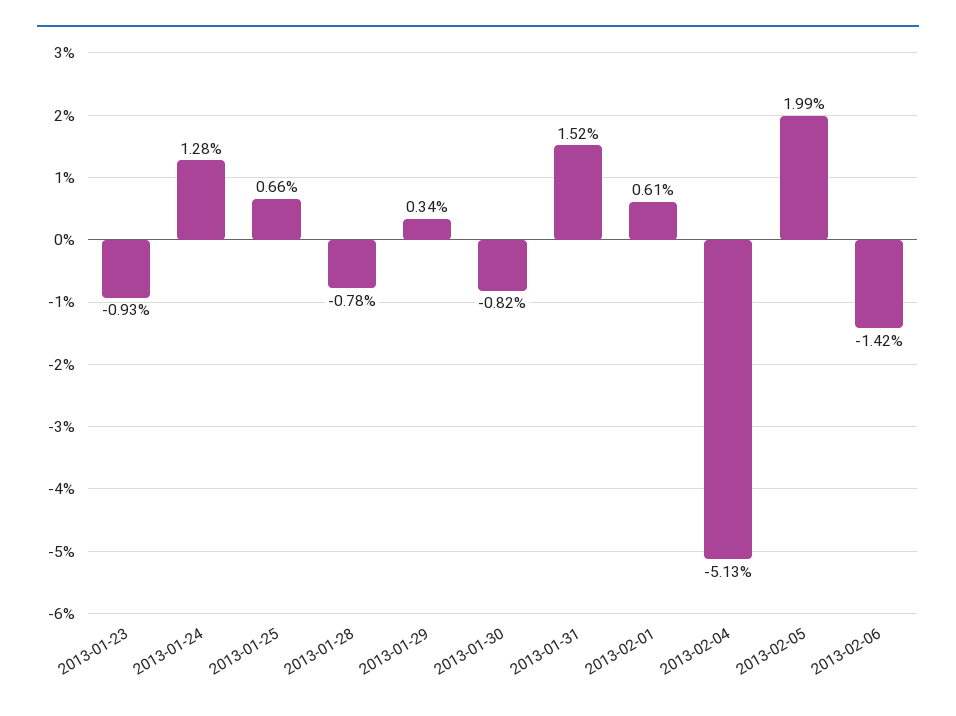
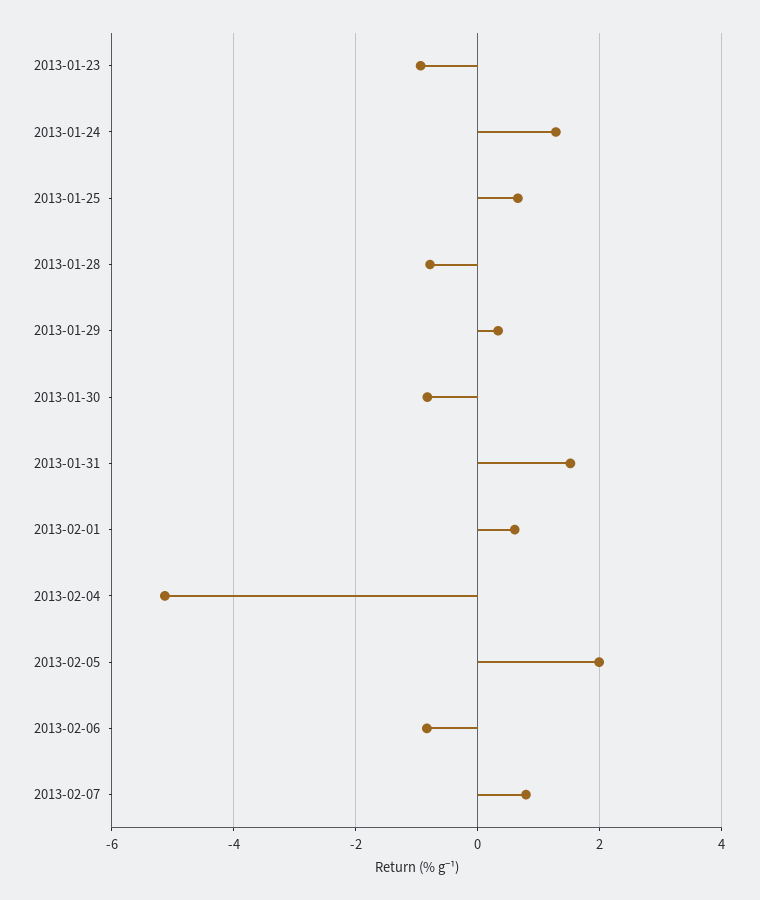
2013-02-06: -1.42 -> -0.8
2013-02-07: none -> 0.8

